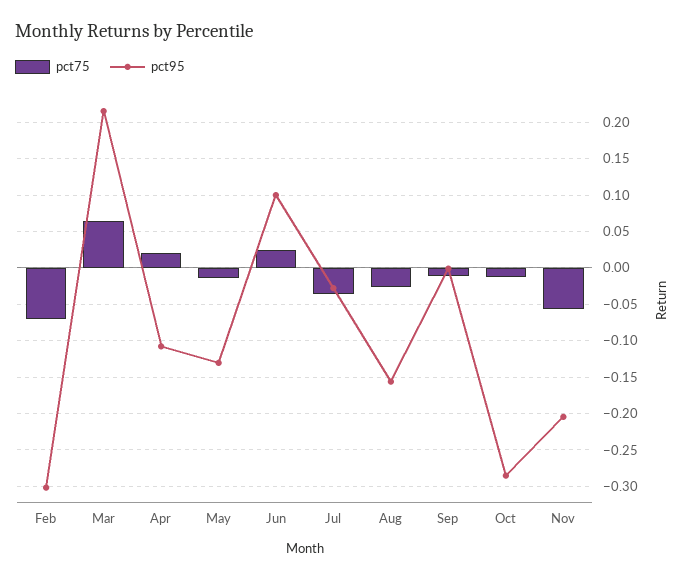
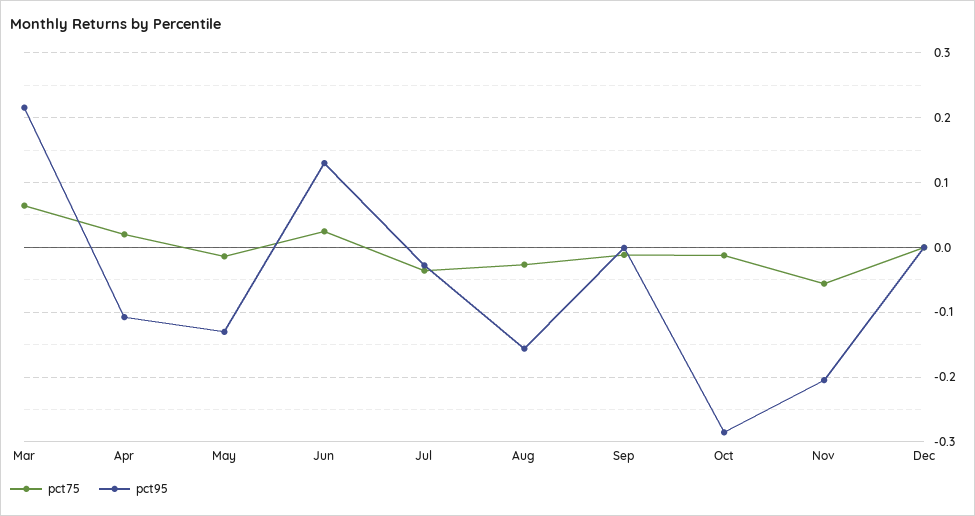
pct75, Feb: -0.07 -> none
pct95, Feb: -0.3 -> none
pct95, Jun: 0.1 -> 0.13
pct75, Dec: none -> 0
pct95, Dec: none -> 0

